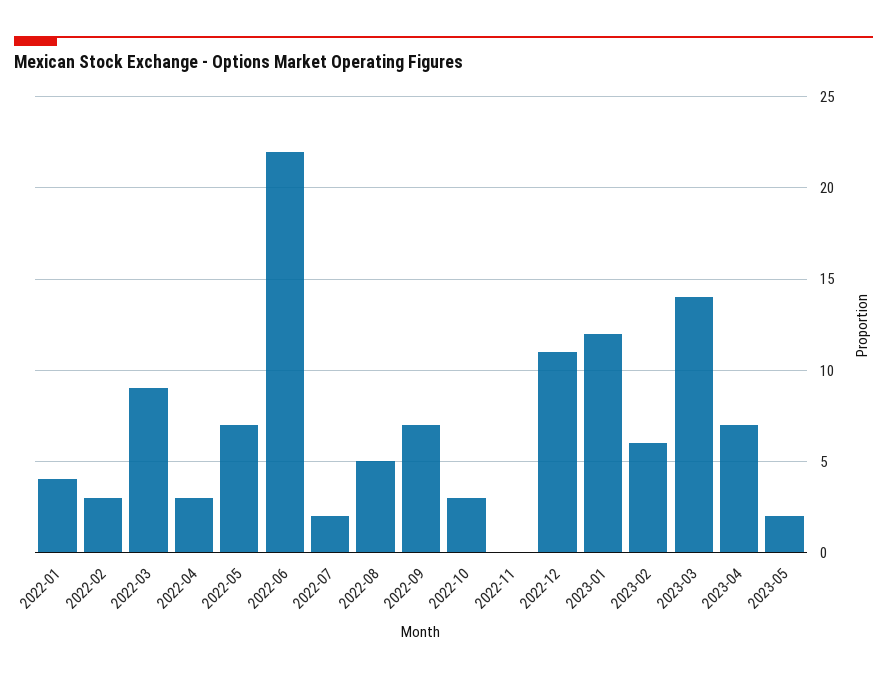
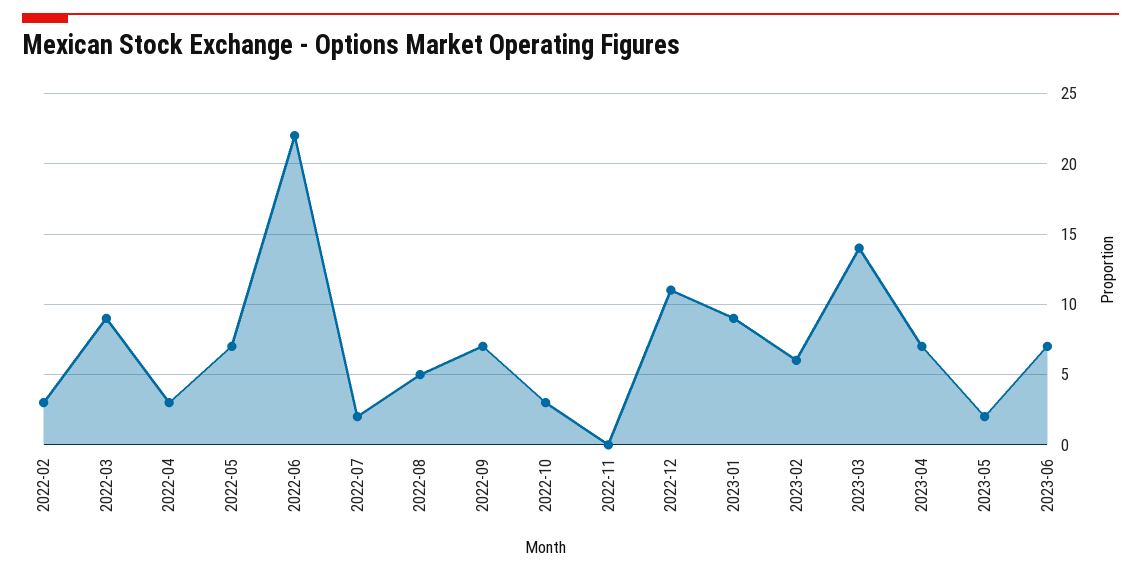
2022-01: 4 -> none
2023-01: 12 -> 9
2023-06: none -> 7

